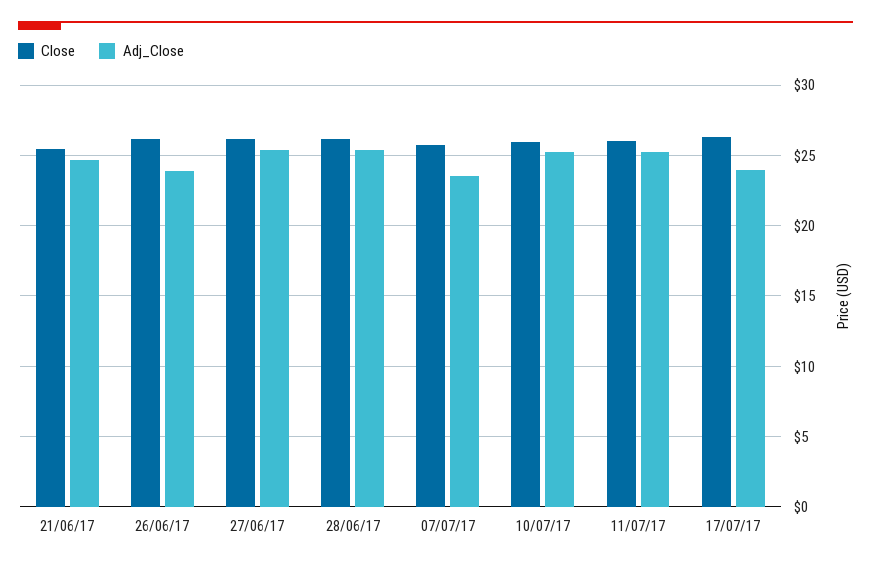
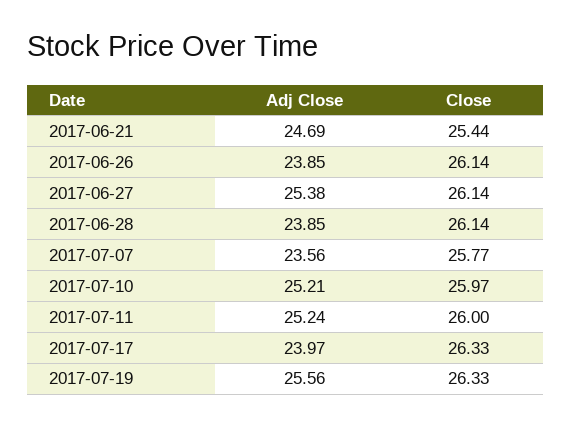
Adj_Close, 28/06/17: 25.5 -> 23.85
Adj_Close, 2017-07-19: none -> 25.56
Close, 2017-07-19: none -> 26.33

